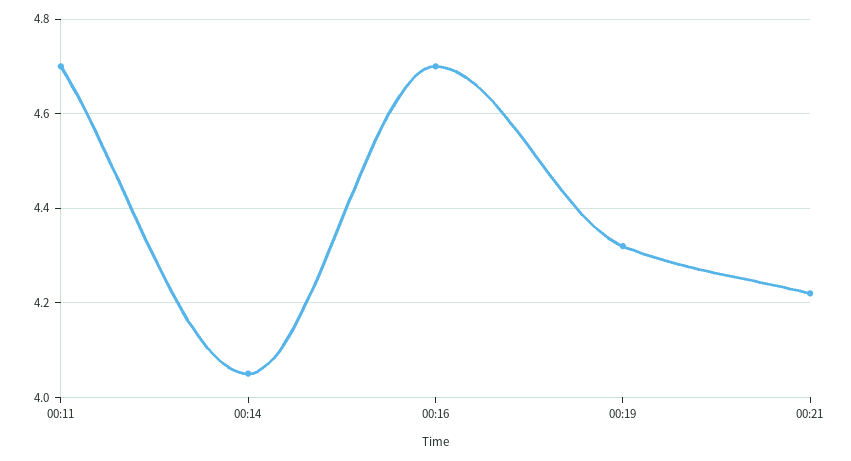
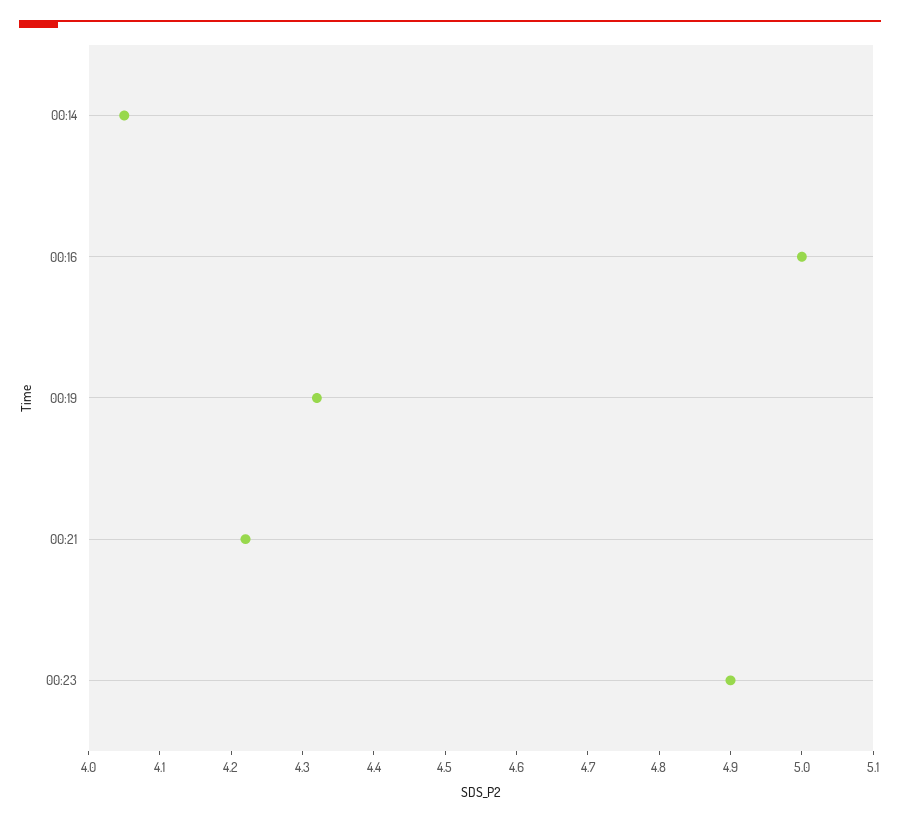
00:11: 4.7 -> none
00:16: 4.7 -> 5
00:23: none -> 4.9

